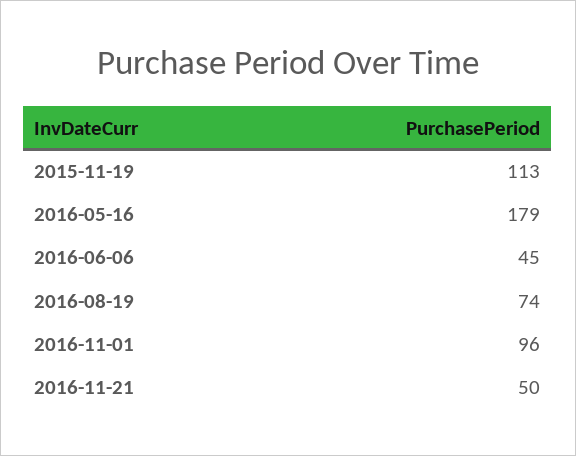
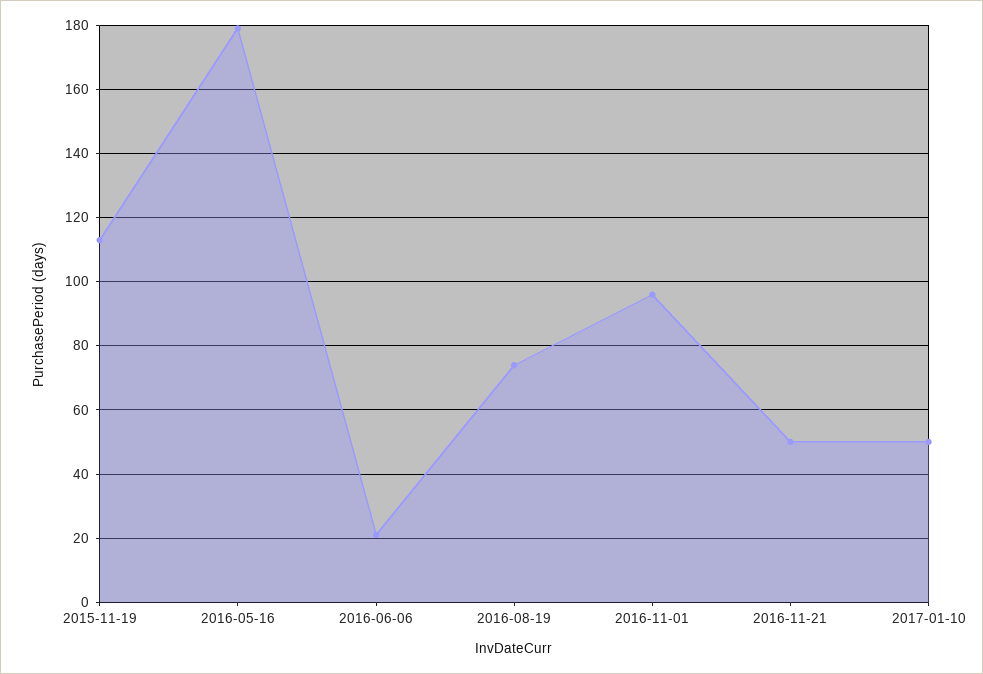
2016-06-06: 45 -> 20
2017-01-10: none -> 50

